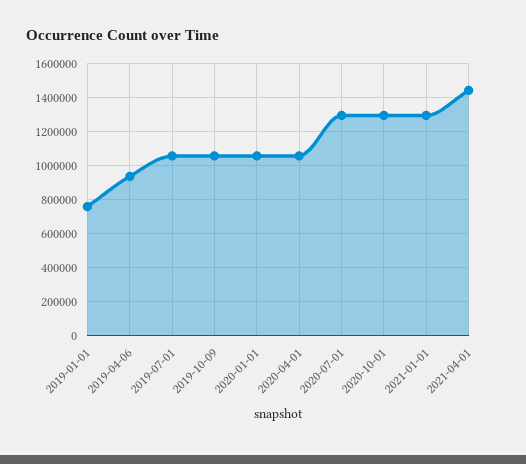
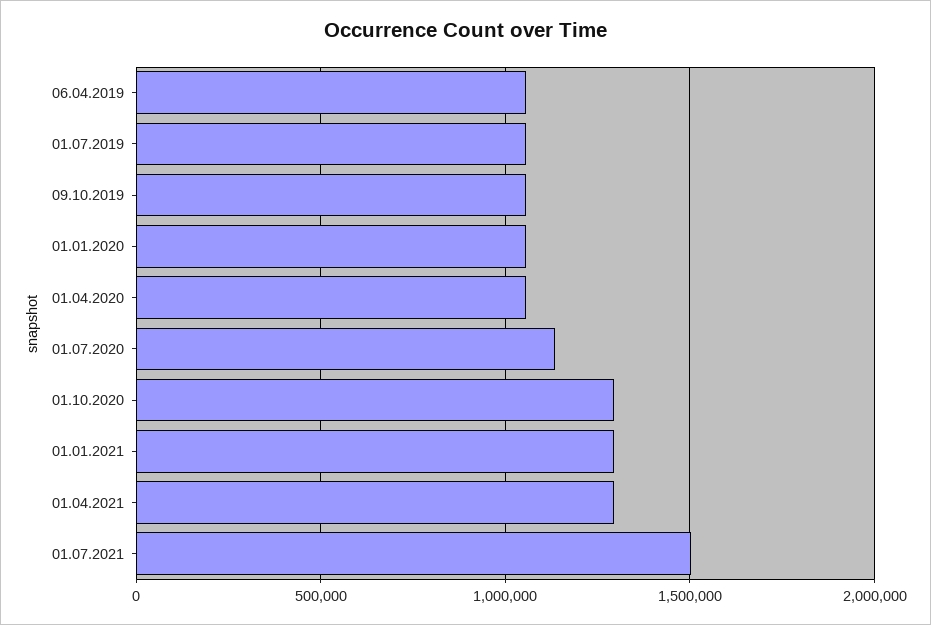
2019-01-01: 750000 -> none
2019-04-06: 950000 -> 1050000
2020-07-01: 1300000 -> 1150000
2021-04-01: 1450000 -> 1300000
01.07.2021: none -> 1500000

